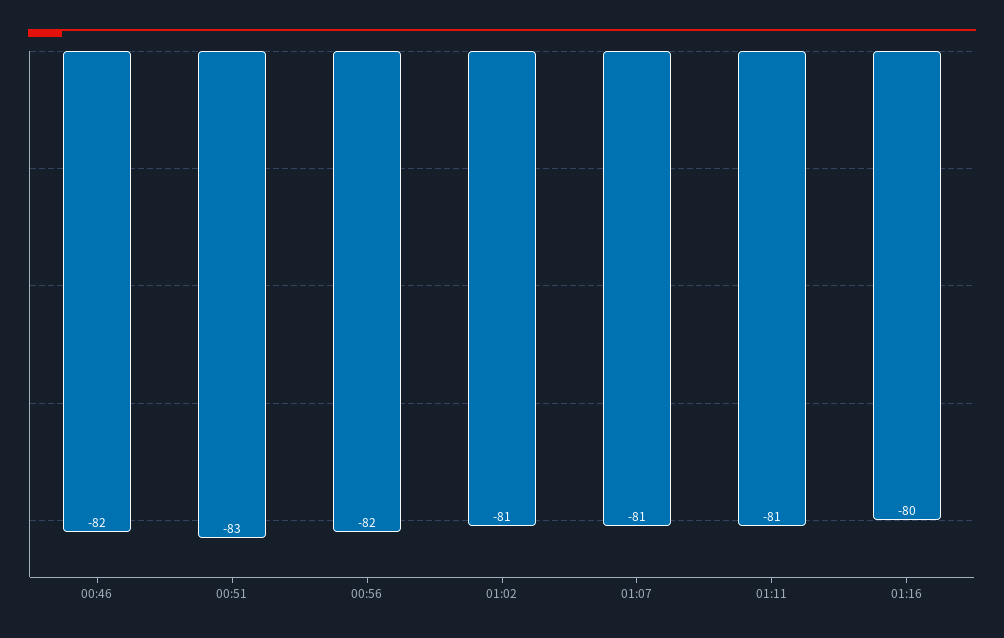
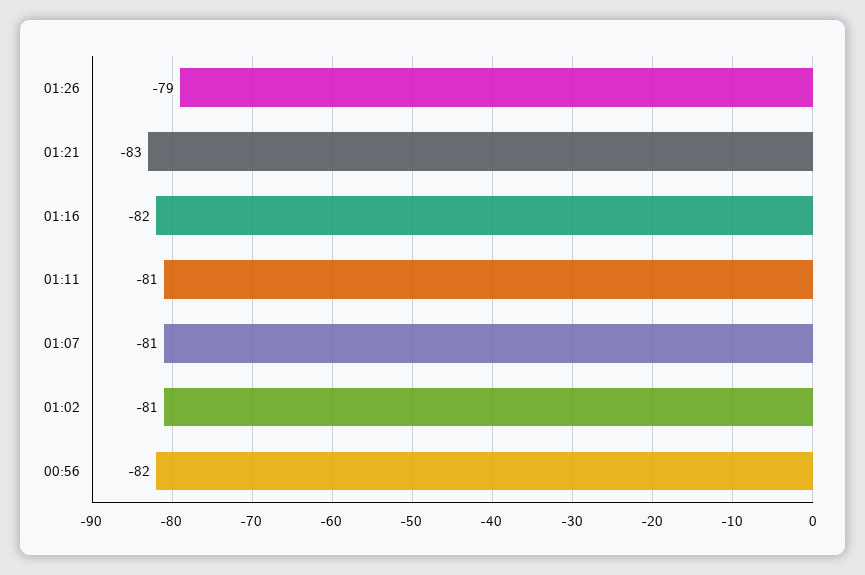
00:46: -82 -> none
00:51: -83 -> none
01:16: -80 -> -82
01:26: none -> -79
01:21: none -> -83

